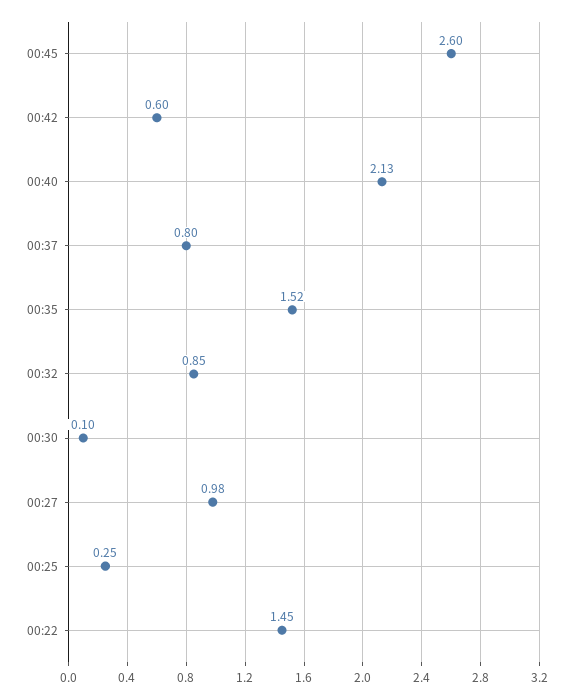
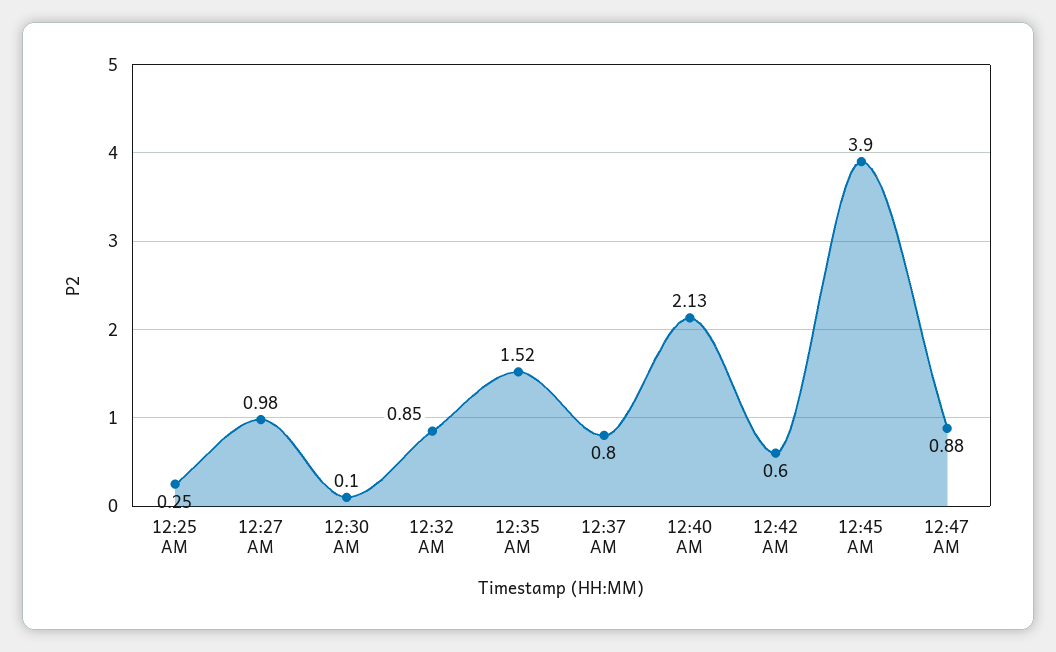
00:45: 2.6 -> 3.9
00:22: 1.45 -> none
12:47 AM: none -> 0.88

